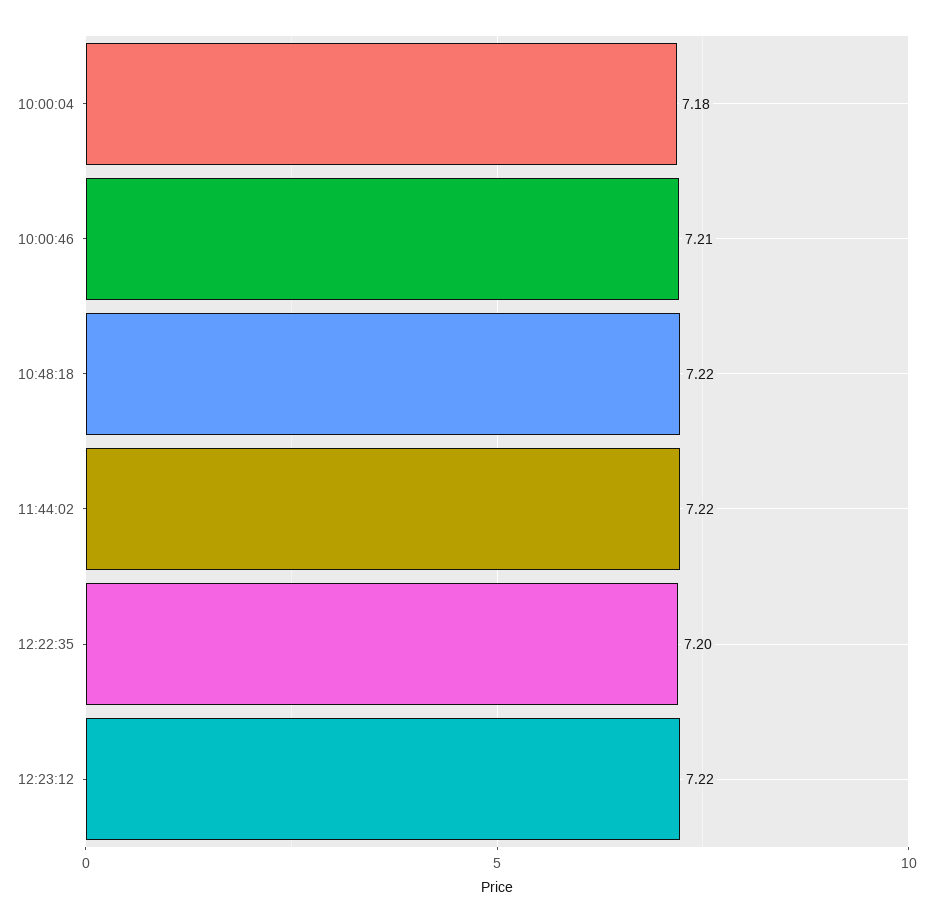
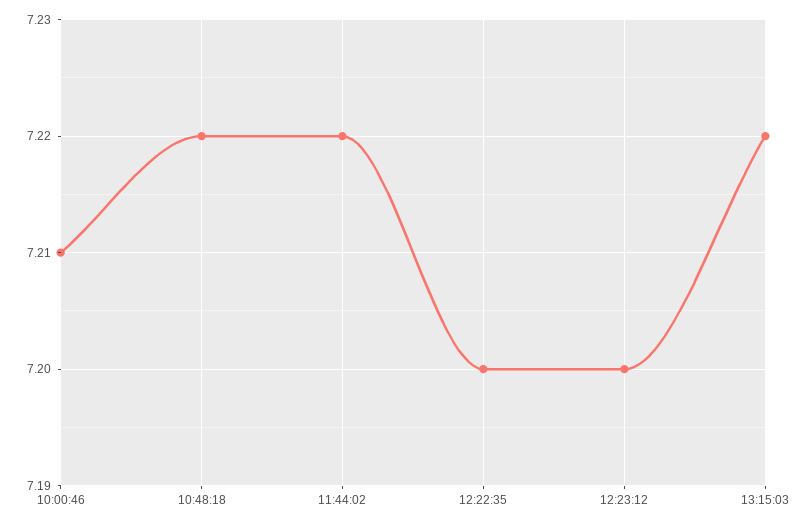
10:00:04: 7.18 -> none
12:23:12: 7.22 -> 7.2
13:15:03: none -> 7.22

